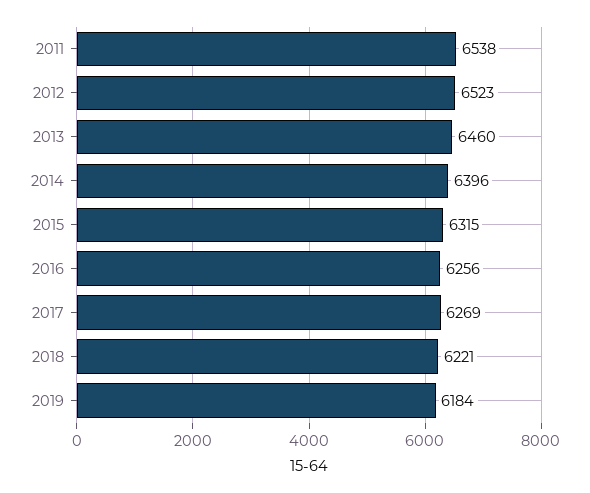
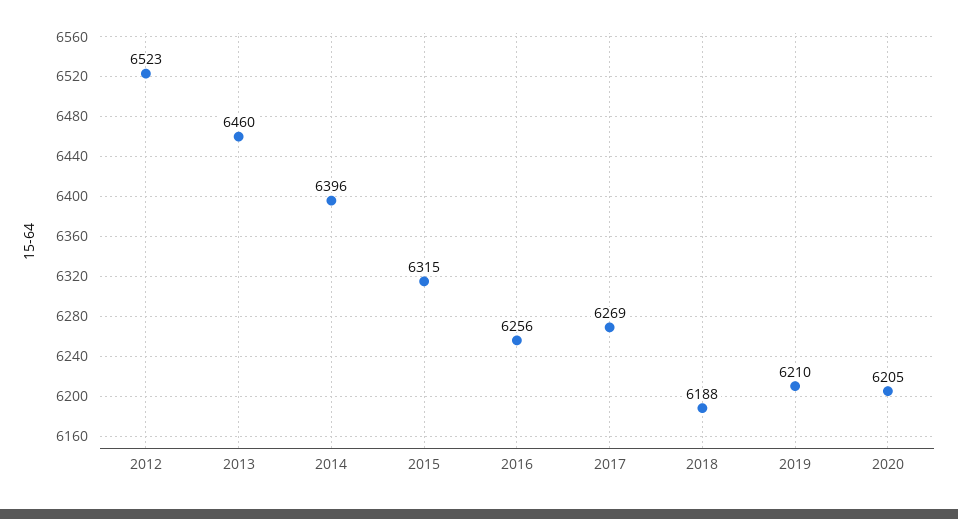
2011: 6538 -> none
2018: 6221 -> 6188
2019: 6184 -> 6210
2020: none -> 6205

